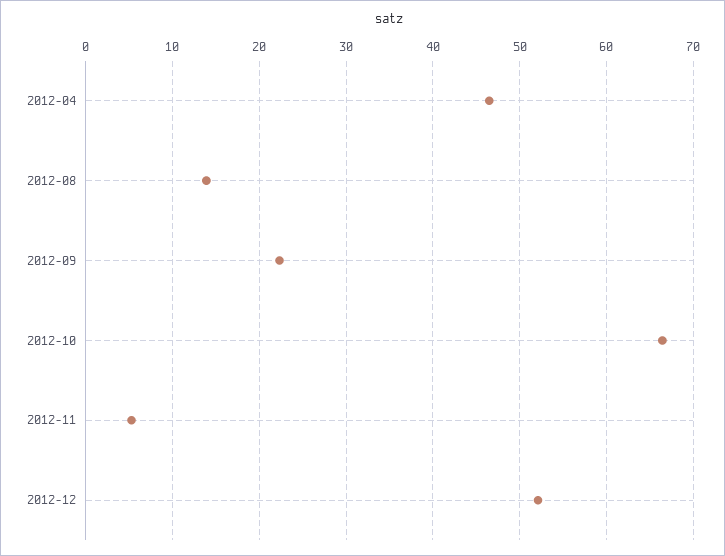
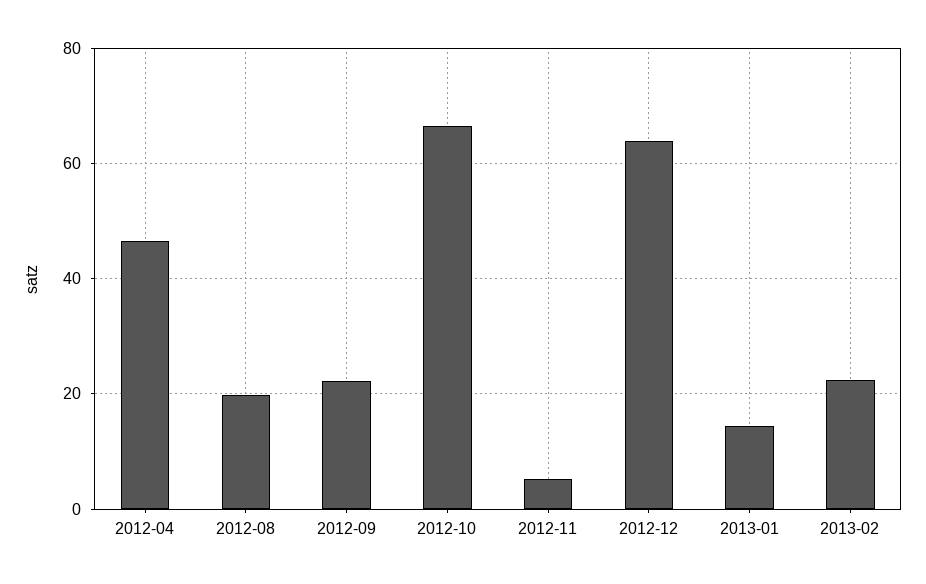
2012-08: 14 -> 20
2012-12: 52 -> 64
2013-01: none -> 14
2013-02: none -> 22

